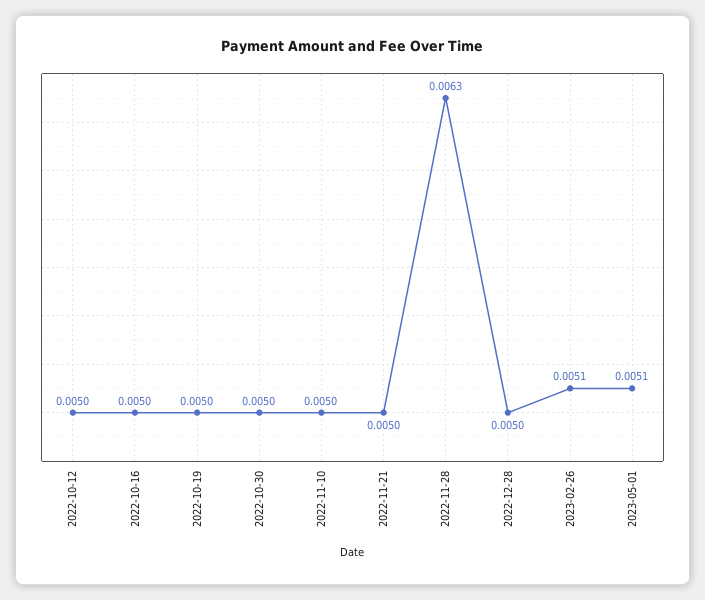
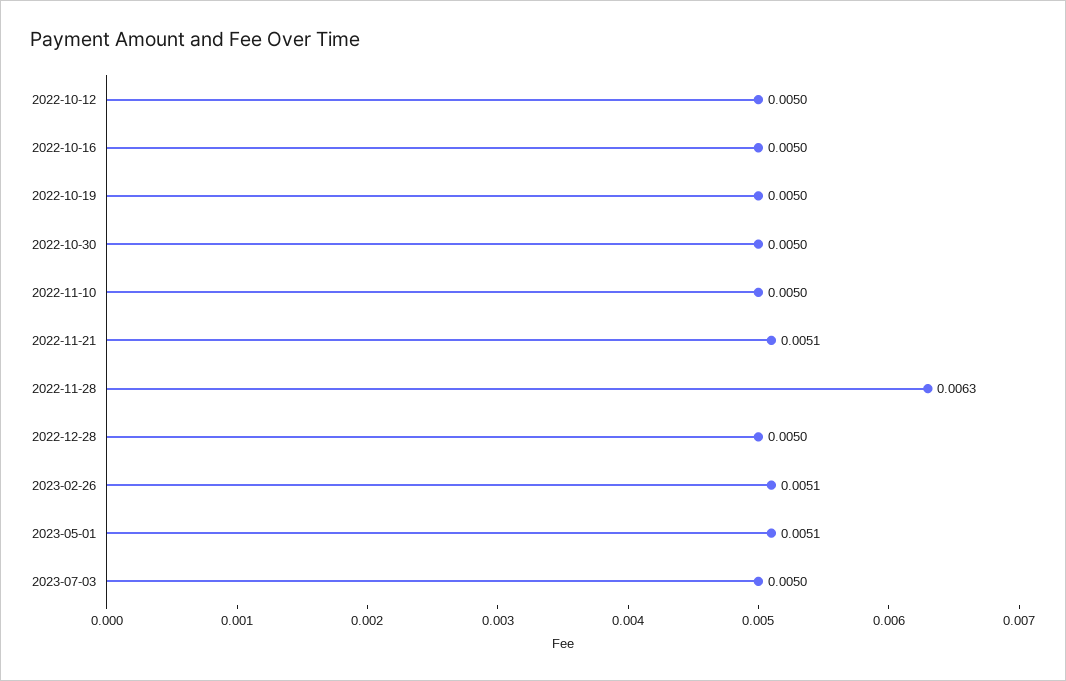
2022-11-21: 0.005 -> 0.0051
2023-07-03: none -> 0.005

